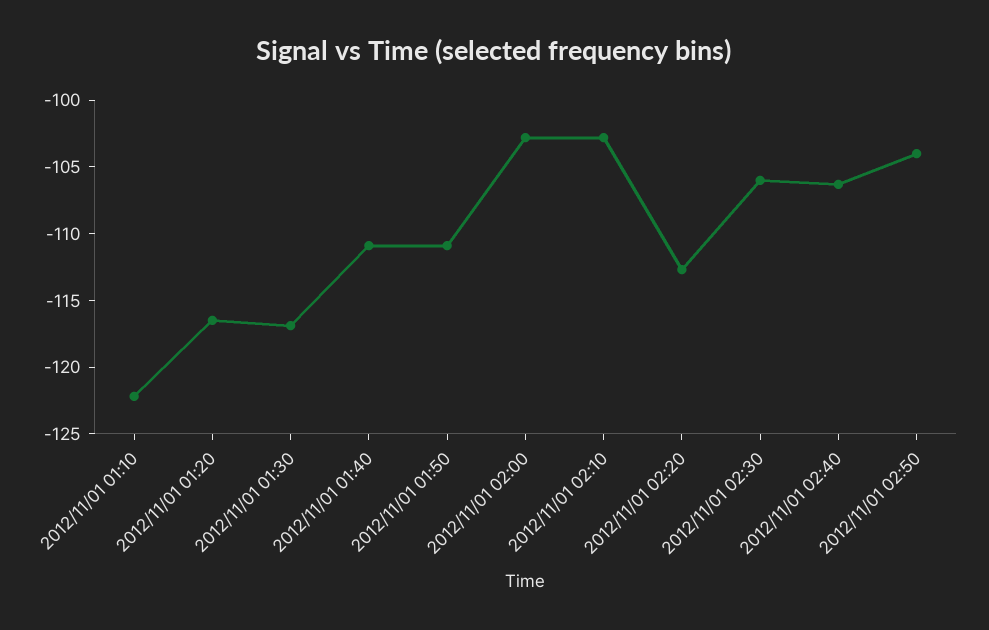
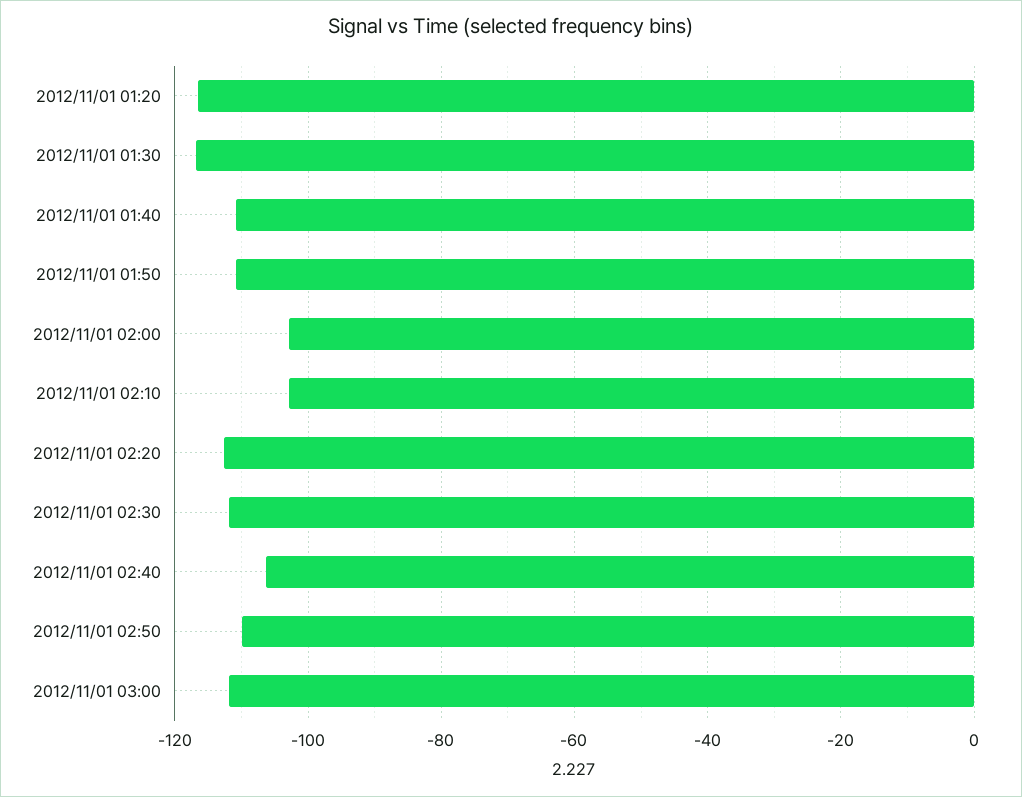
2012/11/01 01:10: -122 -> none
2012/11/01 02:30: -106 -> -112
2012/11/01 02:50: -104 -> -110
2012/11/01 03:00: none -> -112

